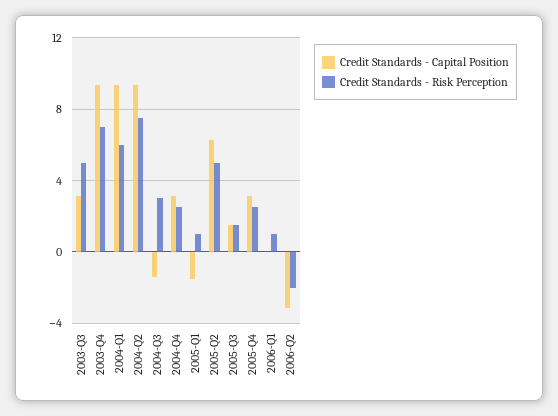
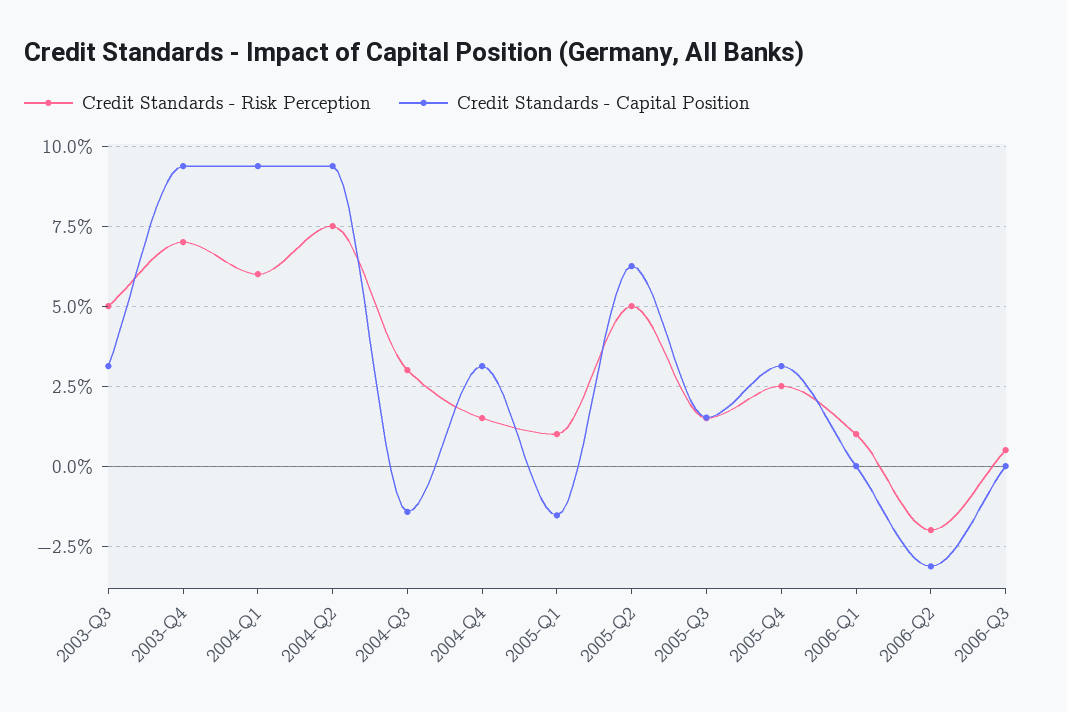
Credit Standards - Risk Perception, 2004-Q4: 2.5 -> 1.5
Credit Standards - Risk Perception, 2006-Q3: none -> 0.5
Credit Standards - Capital Position, 2006-Q3: none -> 0

